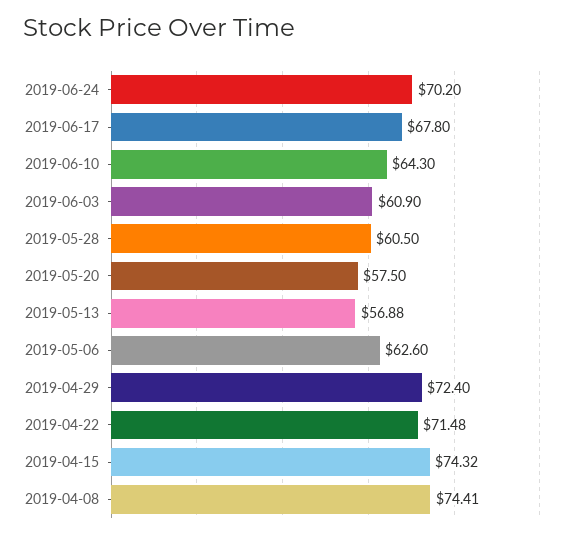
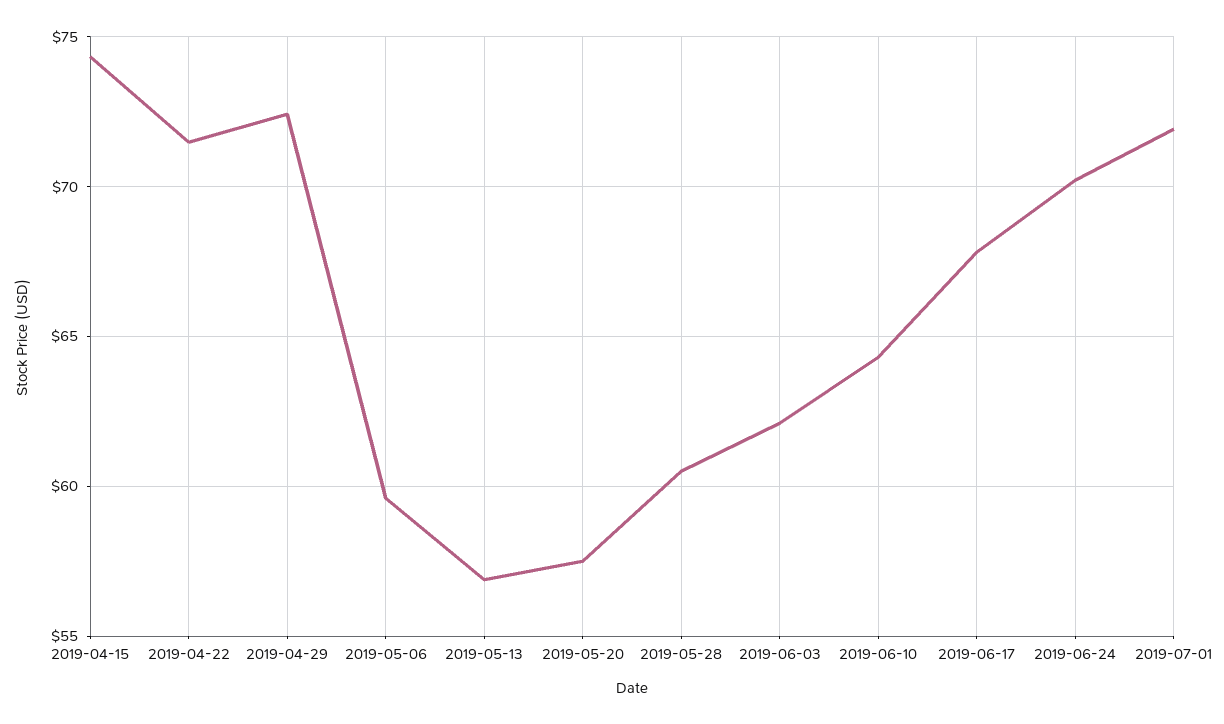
2019-06-03: 60.9 -> 62
2019-05-06: 62.6 -> 59.5
2019-04-08: 74.41 -> none
2019-07-01: none -> 72

